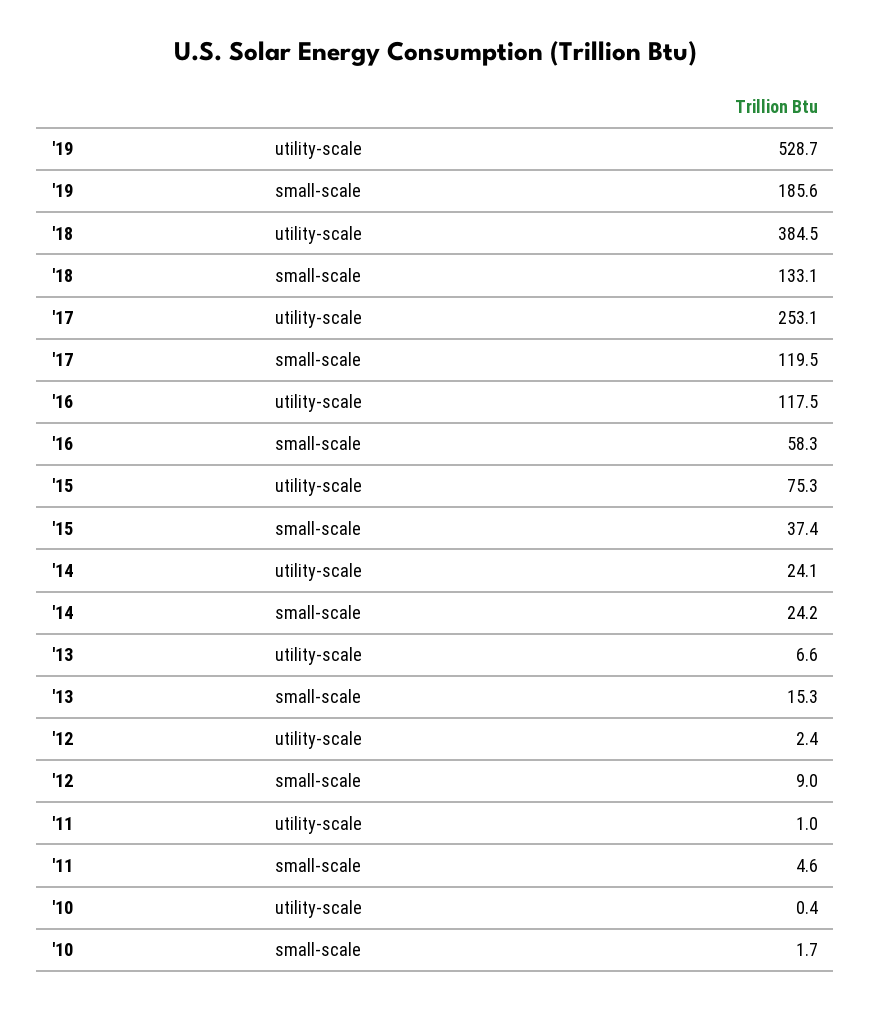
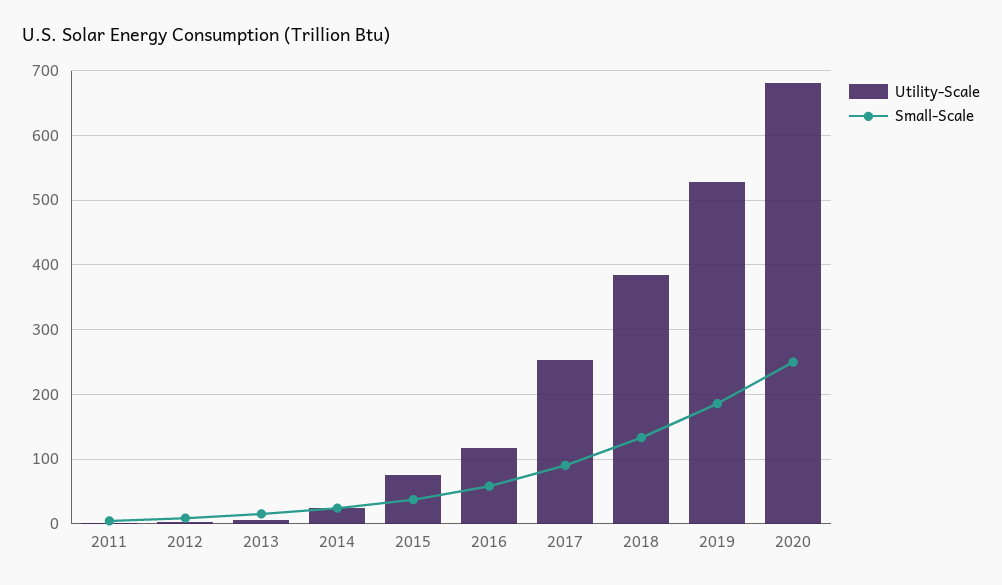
small-scale, '17: 119.5 -> 90
utility-scale, '10: 0.4 -> none
small-scale, '10: 1.7 -> none
utility-scale, 2020: none -> 680
small-scale, 2020: none -> 250

